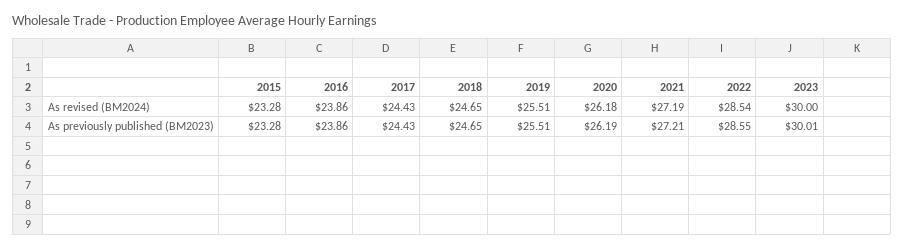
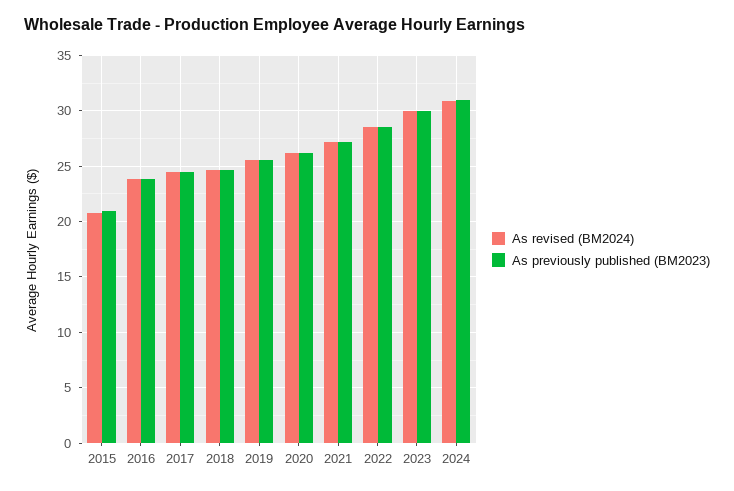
As revised (BM2024), 2015: 23.28 -> 21
As previously published (BM2023), 2015: 23.28 -> 21
As revised (BM2024), 2024: none -> 31
As previously published (BM2023), 2024: none -> 31

